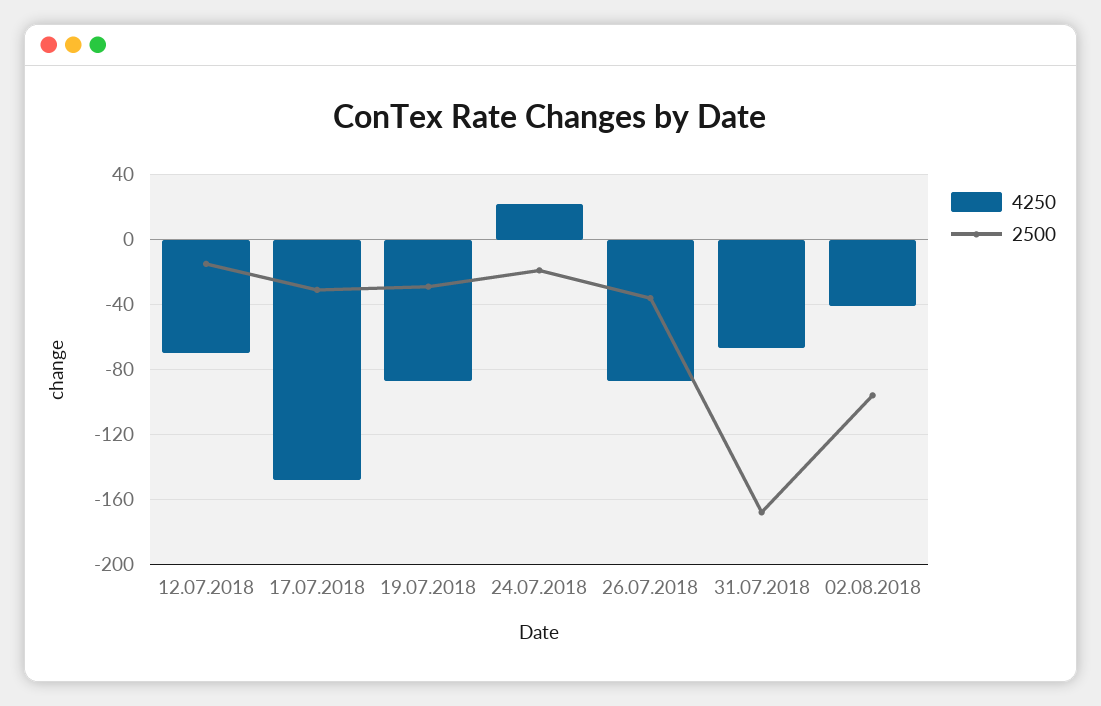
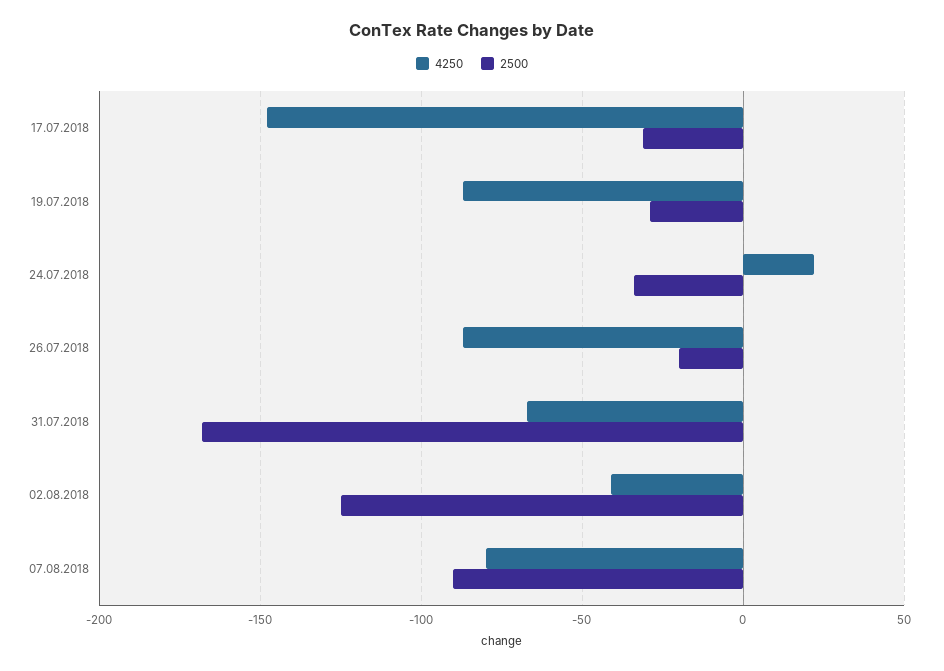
4250, 12.07.2018: -70 -> none
2500, 12.07.2018: -15 -> none
2500, 24.07.2018: -20 -> -35
2500, 26.07.2018: -35 -> -20
2500, 02.08.2018: -95 -> -125
4250, 07.08.2018: none -> -80
2500, 07.08.2018: none -> -90

